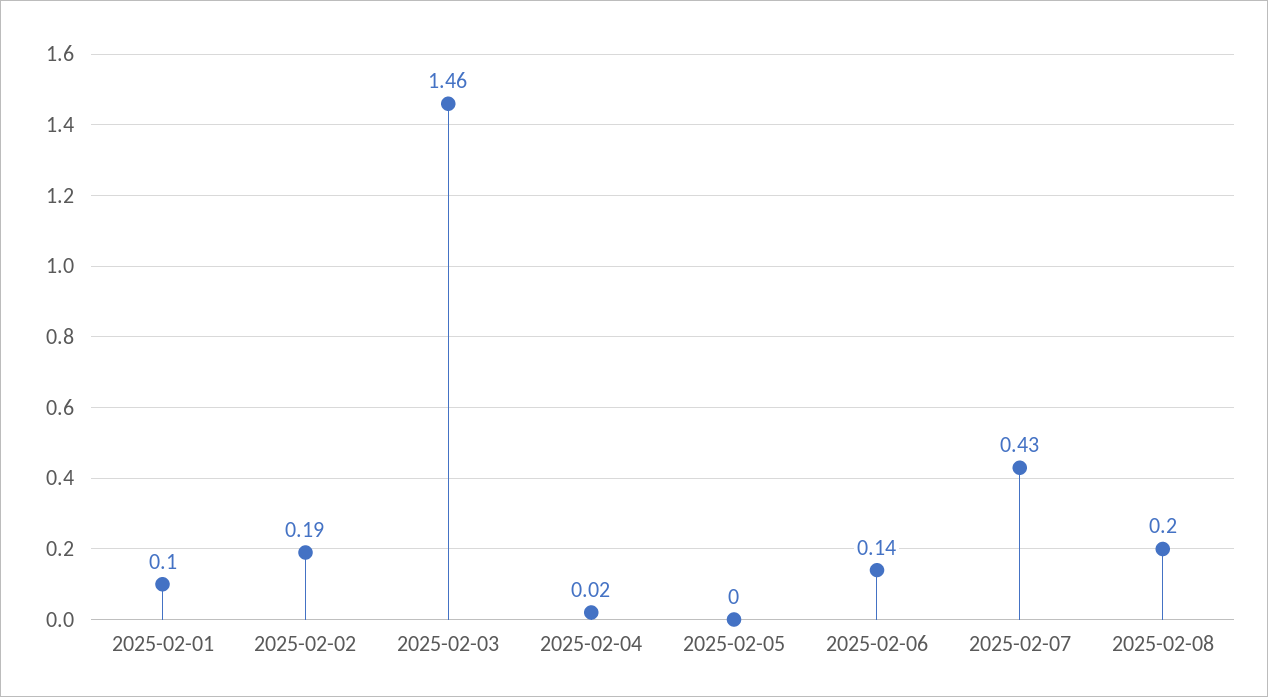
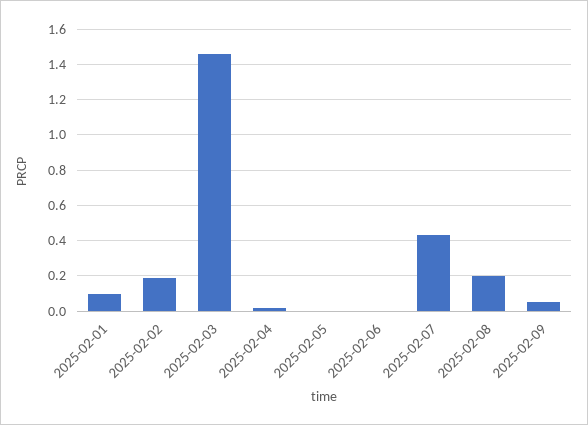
2025-02-06: 0.14 -> 0
2025-02-09: none -> 0.05

